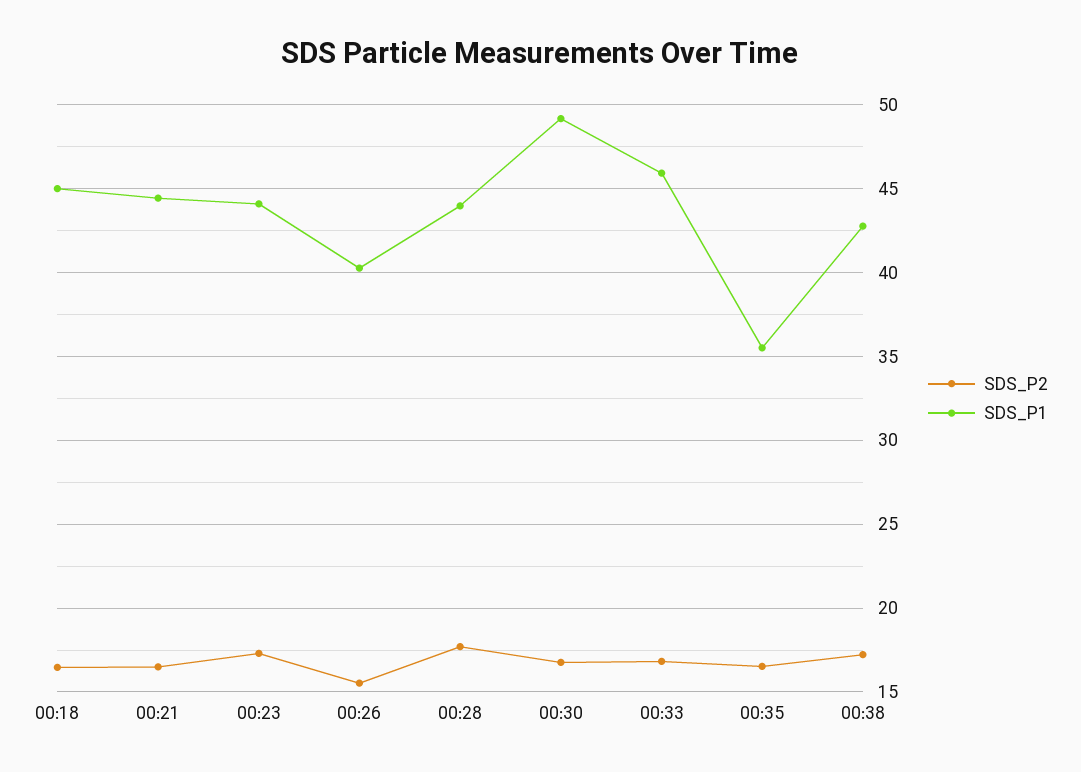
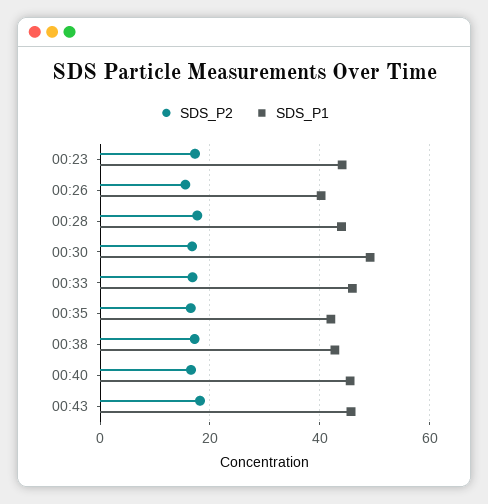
SDS_P2, 00:18: 16.5 -> none
SDS_P1, 00:18: 45 -> none
SDS_P2, 00:21: 16.5 -> none
SDS_P1, 00:21: 44.5 -> none
SDS_P1, 00:35: 35.5 -> 42
SDS_P2, 00:40: none -> 16
SDS_P1, 00:40: none -> 46
SDS_P2, 00:43: none -> 18
SDS_P1, 00:43: none -> 46

